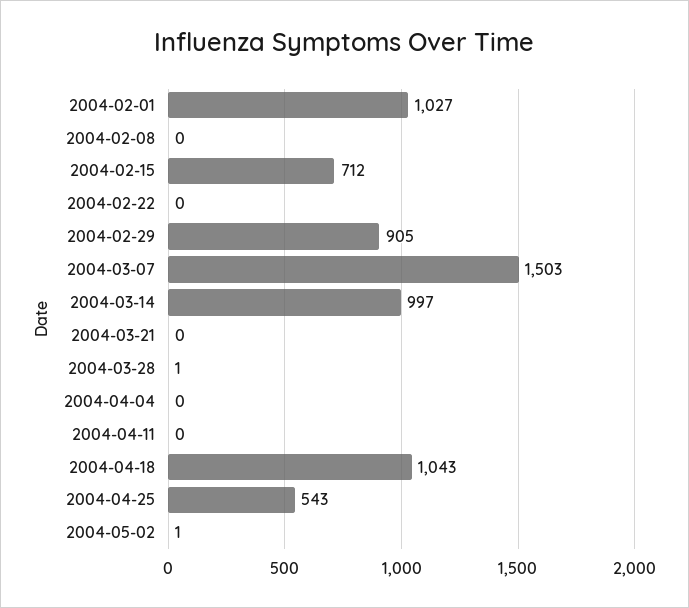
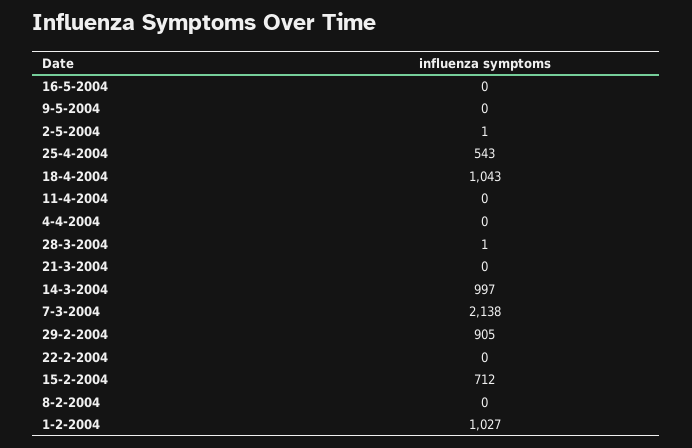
2004-03-07: 1503 -> 2138
16-5-2004: none -> 0
9-5-2004: none -> 0

